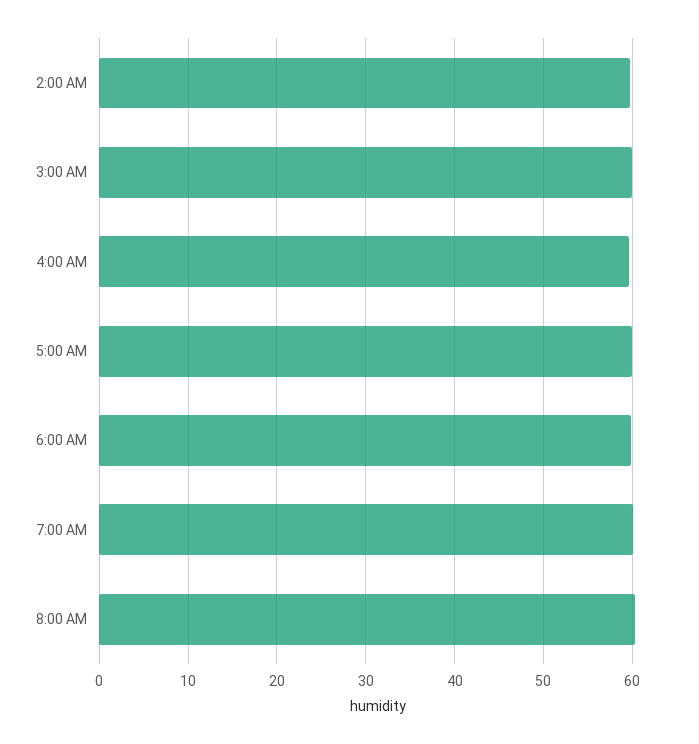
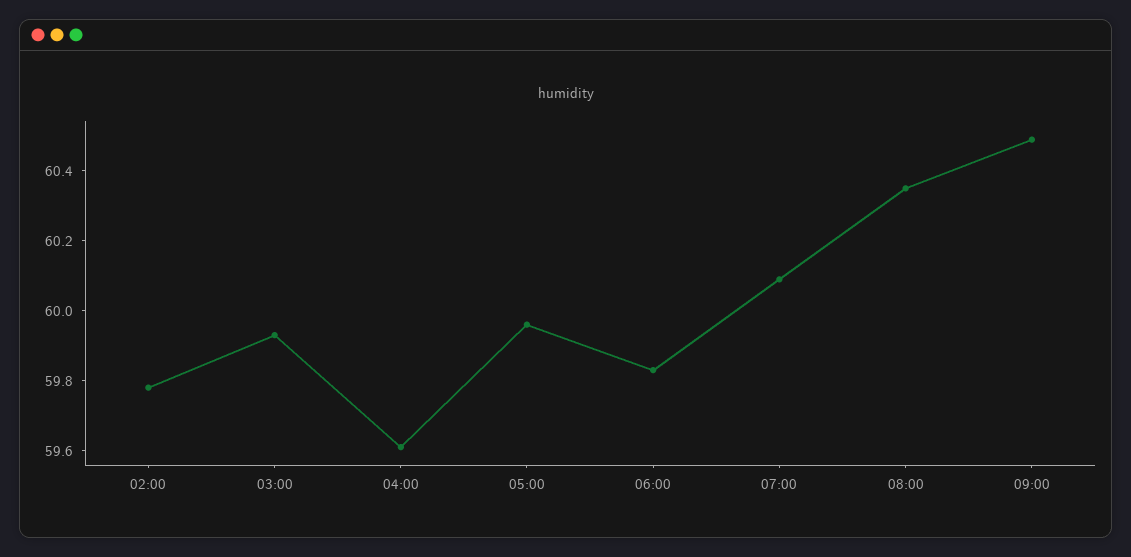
09:00: none -> 60.5

